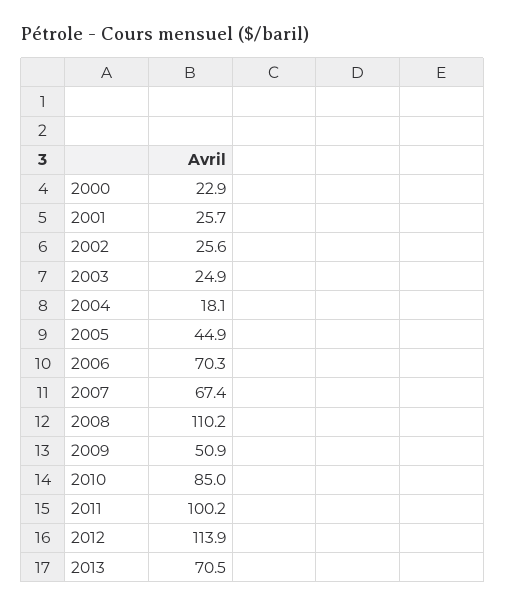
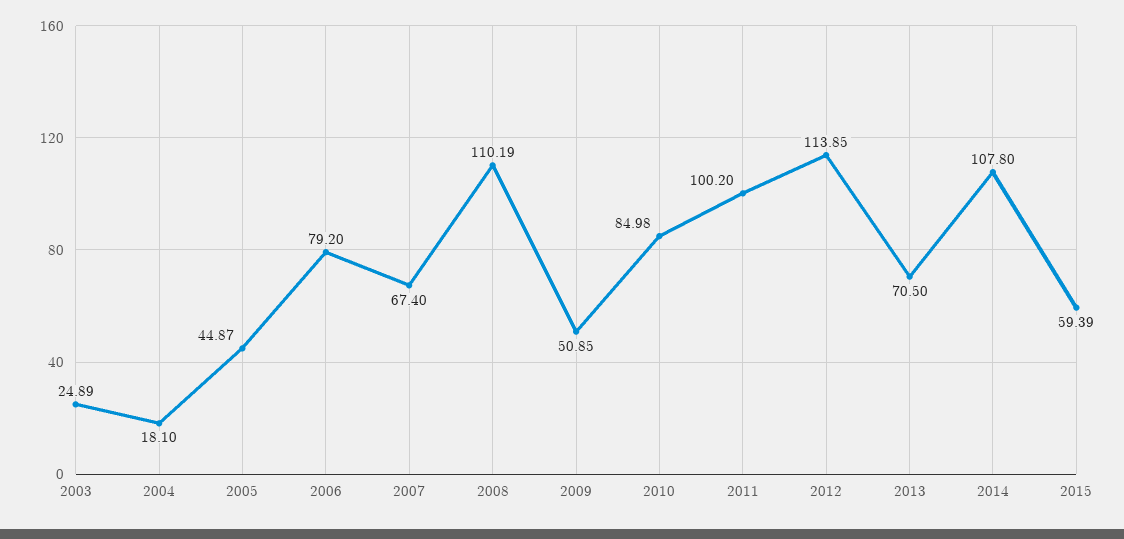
2000: 22.9 -> none
2001: 25.7 -> none
2002: 25.6 -> none
2006: 70.3 -> 79.2
2014: none -> 107.8
2015: none -> 59.39

